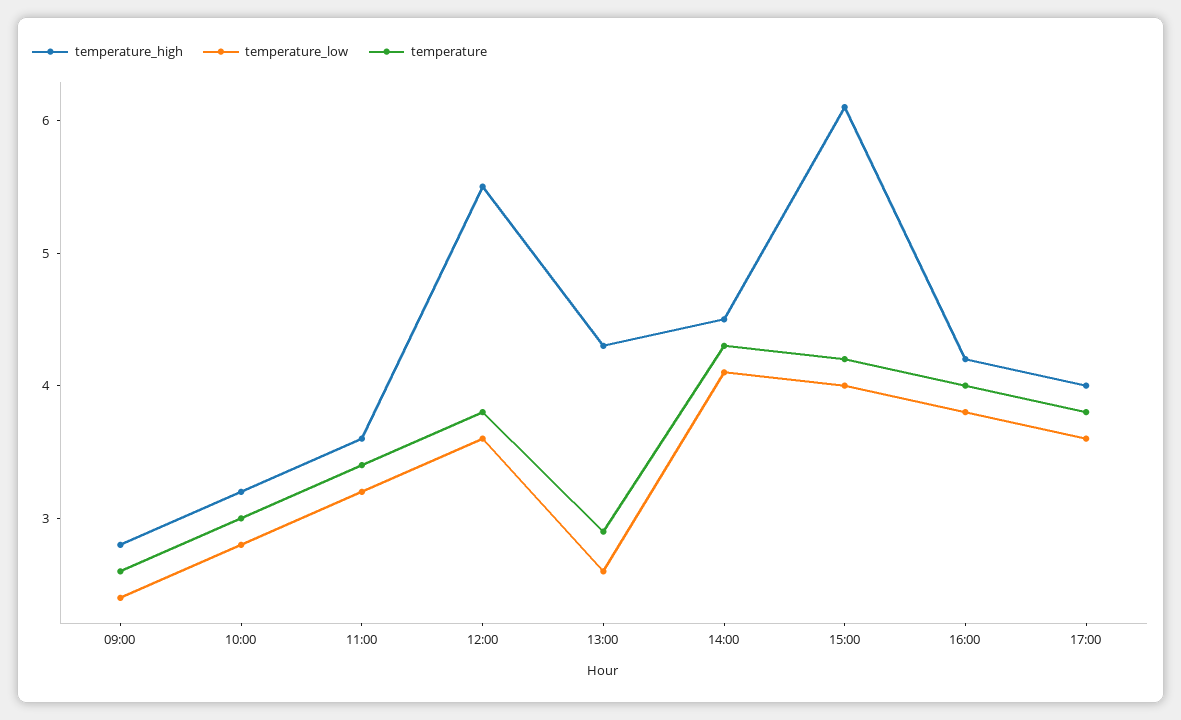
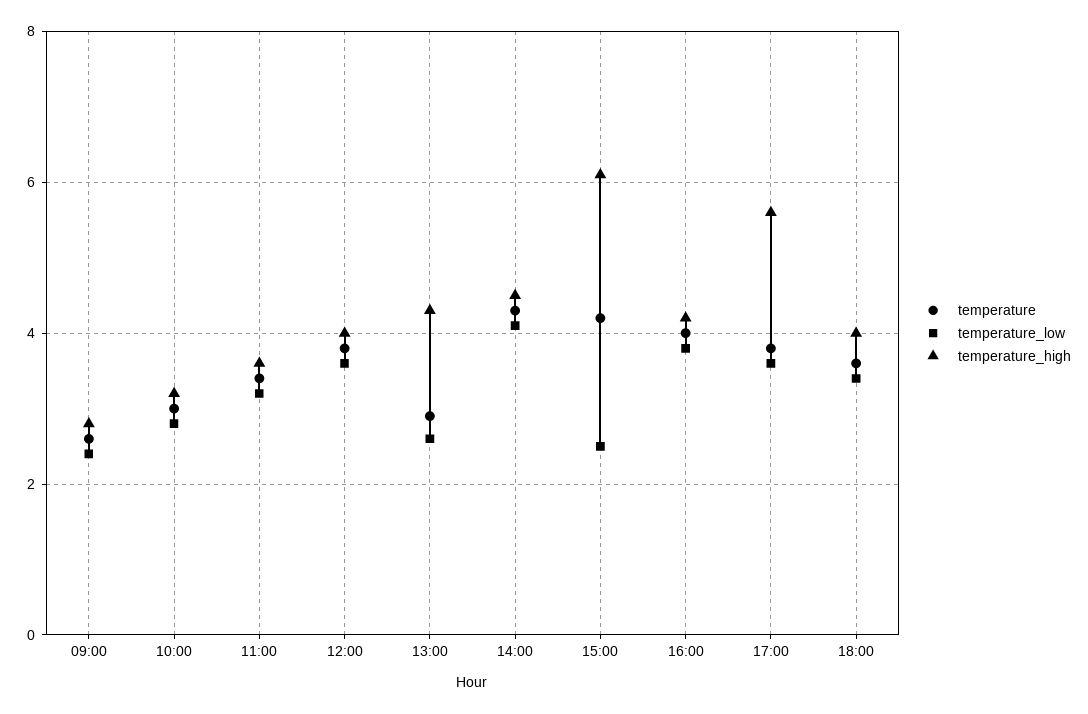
temperature_high, 12:00: 5.5 -> 4
temperature_low, 15:00: 4 -> 2.5
temperature_high, 17:00: 4 -> 5.5
temperature, 18:00: none -> 3.5
temperature_low, 18:00: none -> 3.5
temperature_high, 18:00: none -> 4

